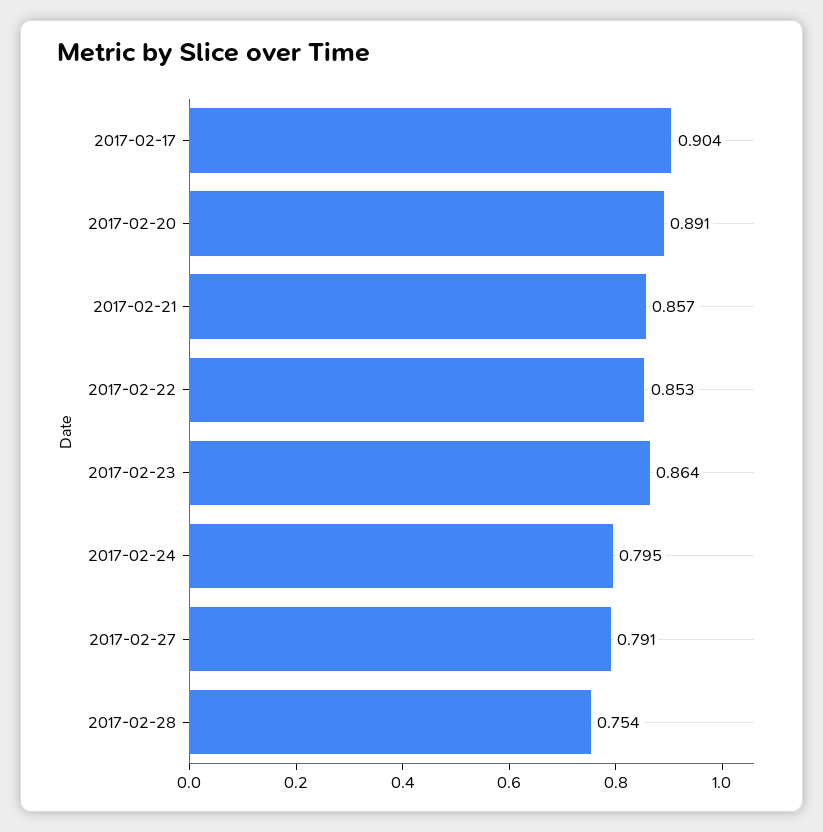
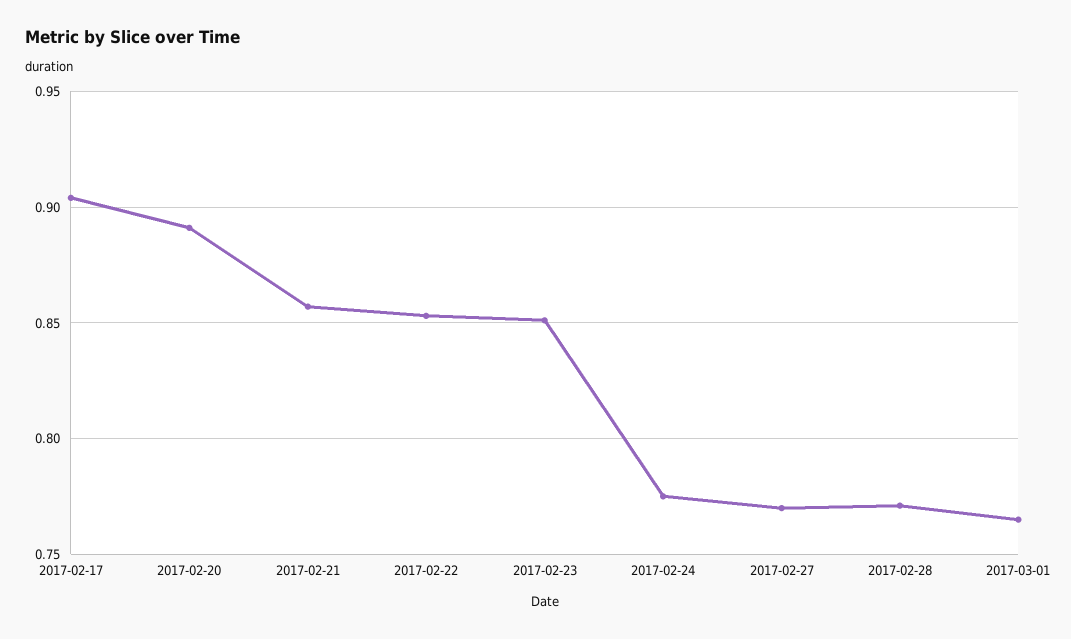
2017-02-23: 0.864 -> 0.85
2017-02-24: 0.795 -> 0.775
2017-02-27: 0.791 -> 0.77
2017-02-28: 0.754 -> 0.77
2017-03-01: none -> 0.765

